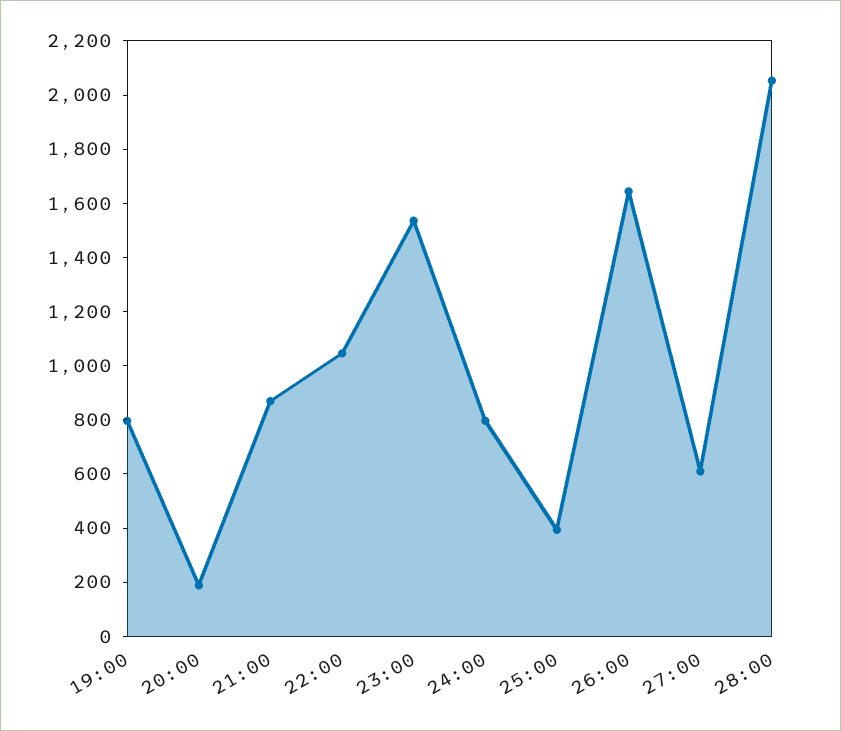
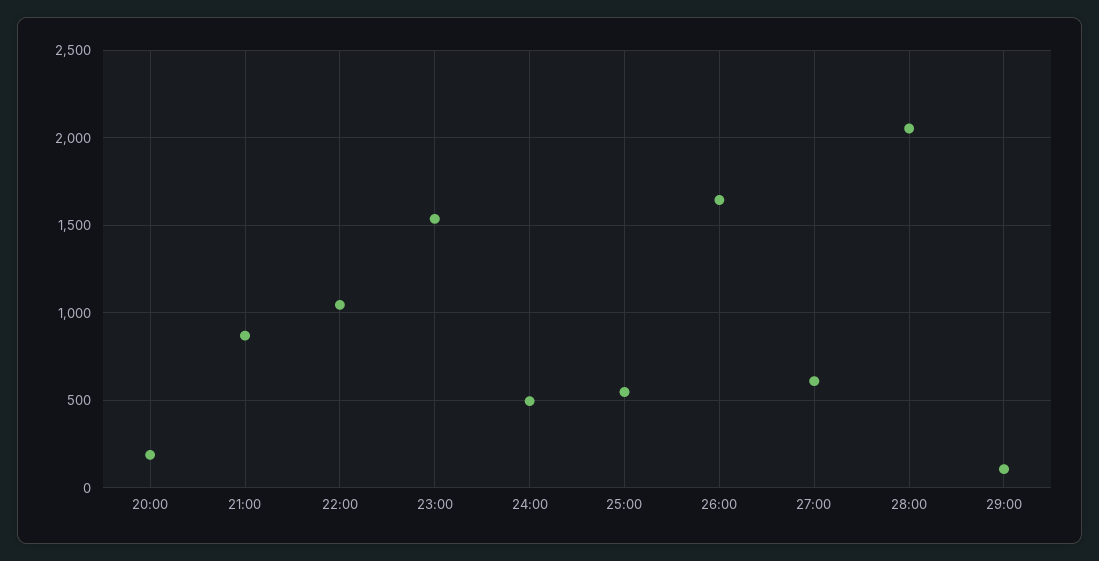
19:00: 800 -> none
24:00: 800 -> 500
25:00: 400 -> 550
29:00: none -> 100

